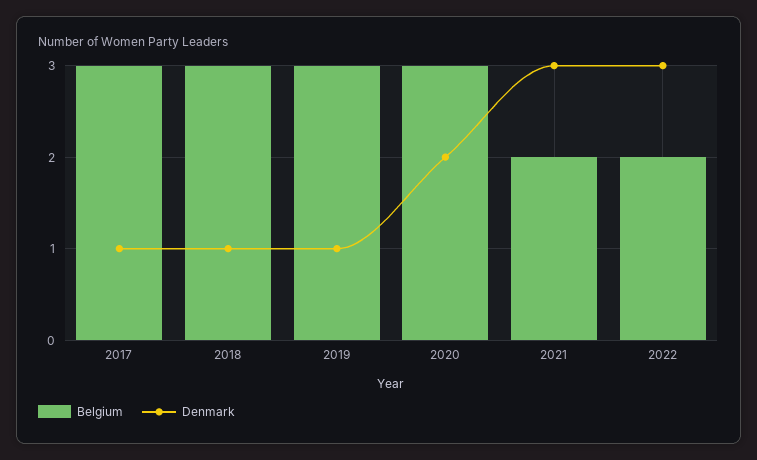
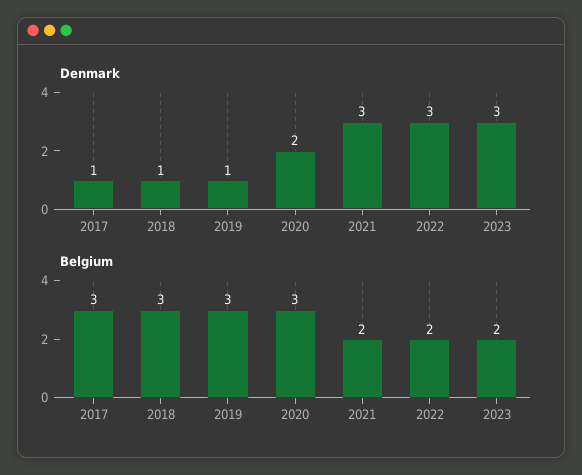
Denmark, 2023: none -> 3
Belgium, 2023: none -> 2

